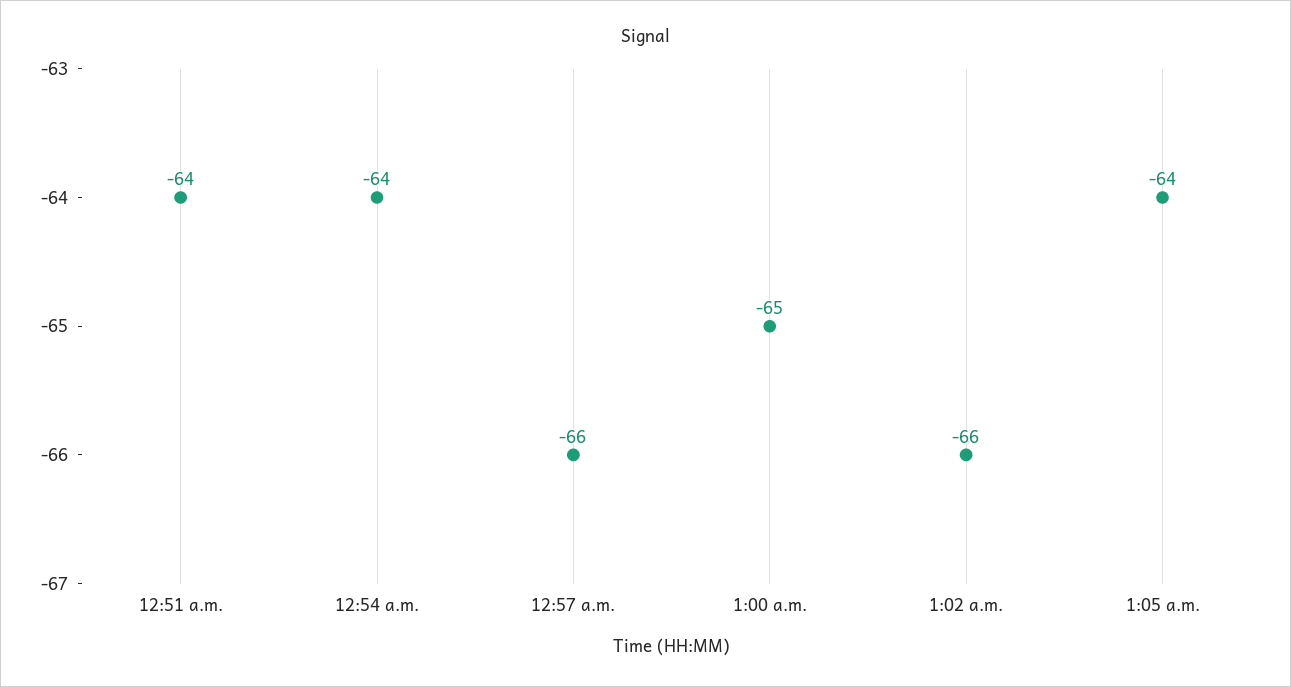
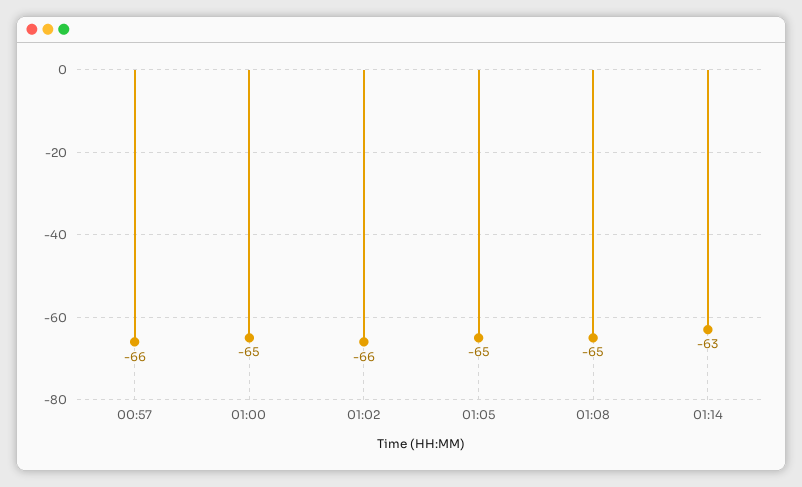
12:51 a.m.: -64 -> none
12:54 a.m.: -64 -> none
1:05 a.m.: -64 -> -65
01:08: none -> -65
01:14: none -> -63

